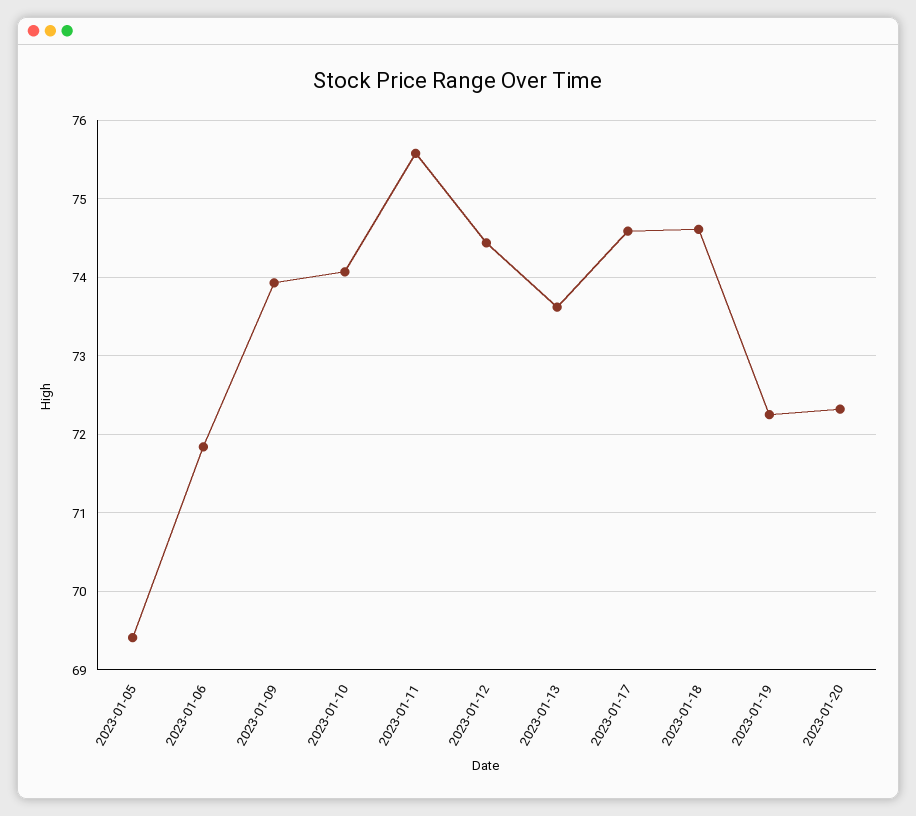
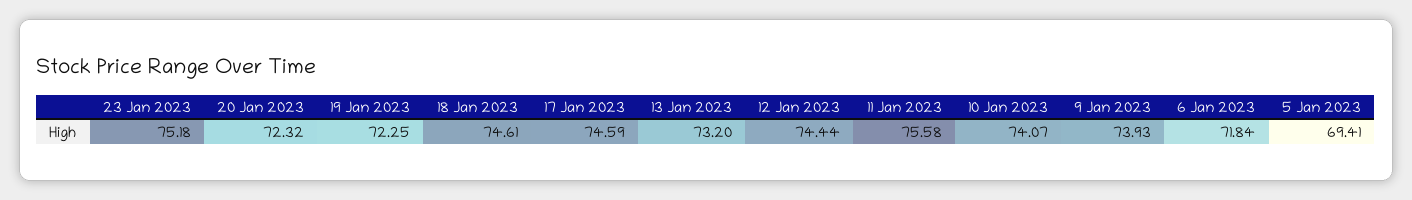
2023-01-13: 73.6 -> 73.2
23 Jan 2023: none -> 75.18

